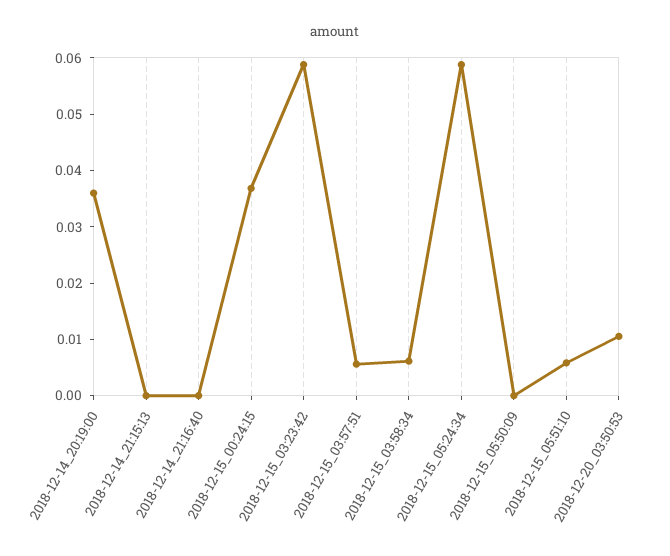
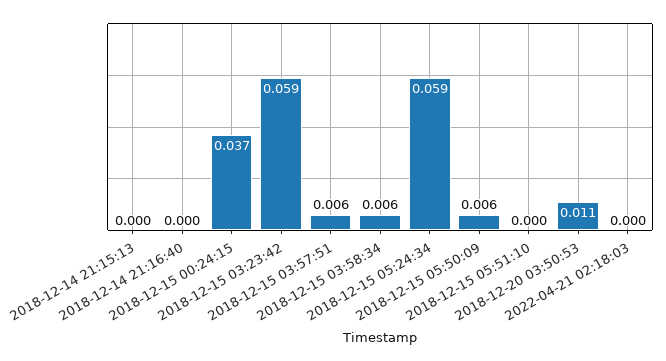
2018-12-14_20:19:00: 0.036 -> none
2018-12-15_05:50:09: 0 -> 0.006
2018-12-15_05:51:10: 0.006 -> 0
2022-04-21 02:18:03: none -> 0

